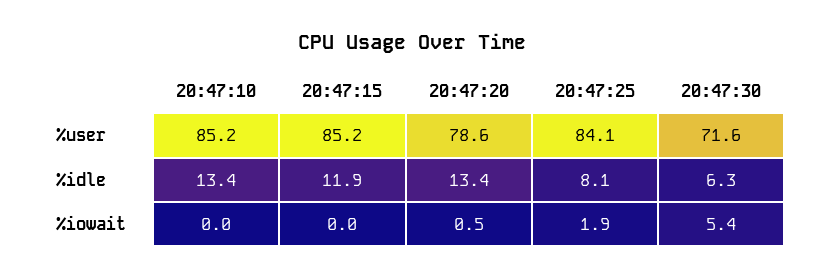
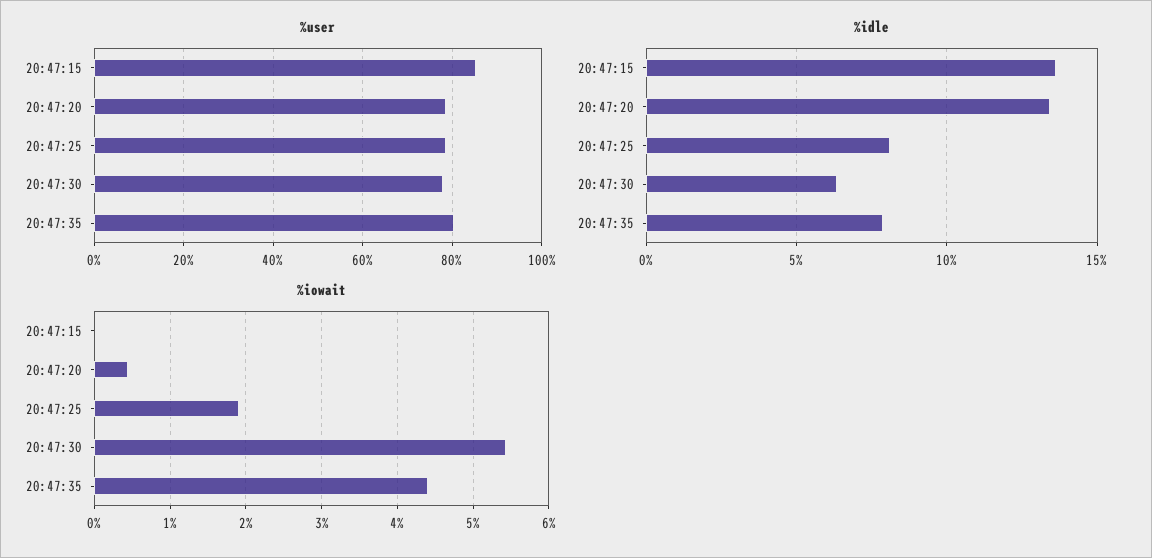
%user, 20:47:10: 85.2 -> none
%user, 20:47:25: 84.1 -> 78
%user, 20:47:30: 71.6 -> 78
%idle, 20:47:10: 13.4 -> none
%idle, 20:47:15: 11.9 -> 13.5
%iowait, 20:47:10: 0 -> none
%user, 20:47:35: none -> 80
%idle, 20:47:35: none -> 8
%iowait, 20:47:35: none -> 4.4

